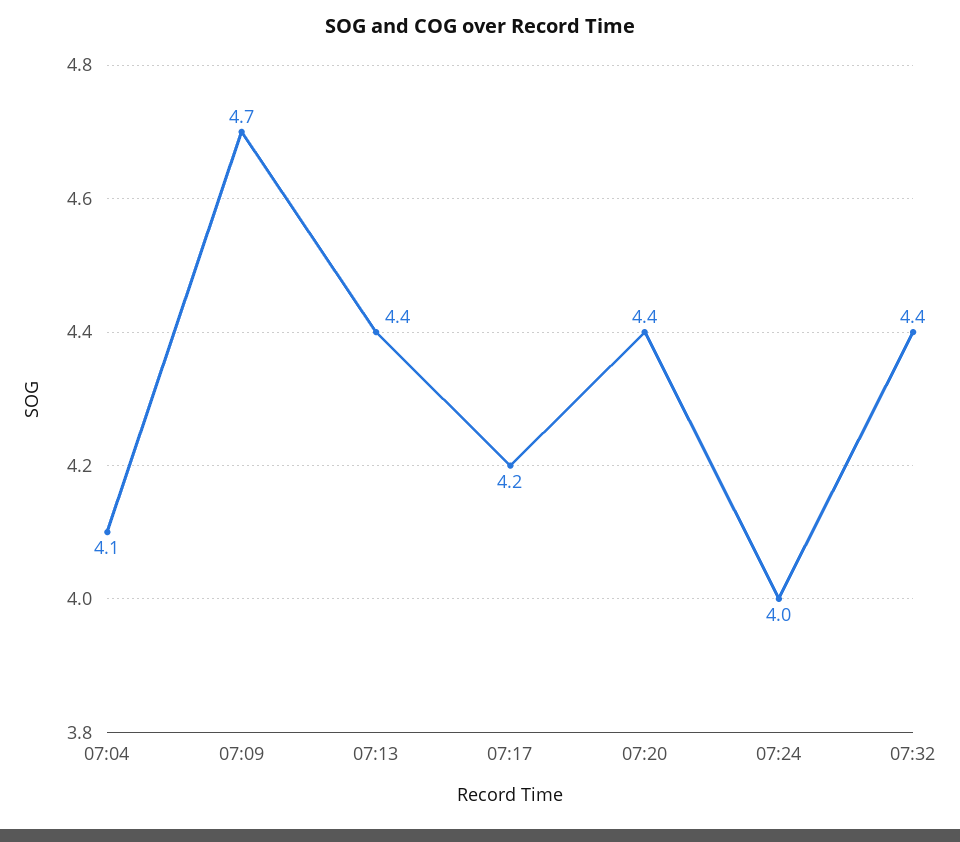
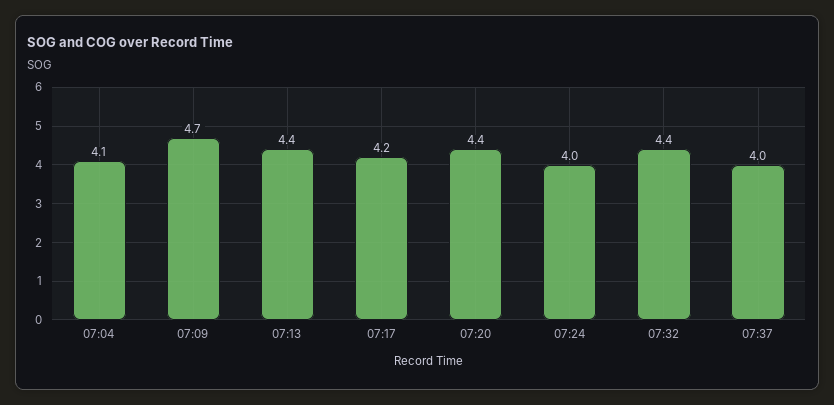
07:37: none -> 4

